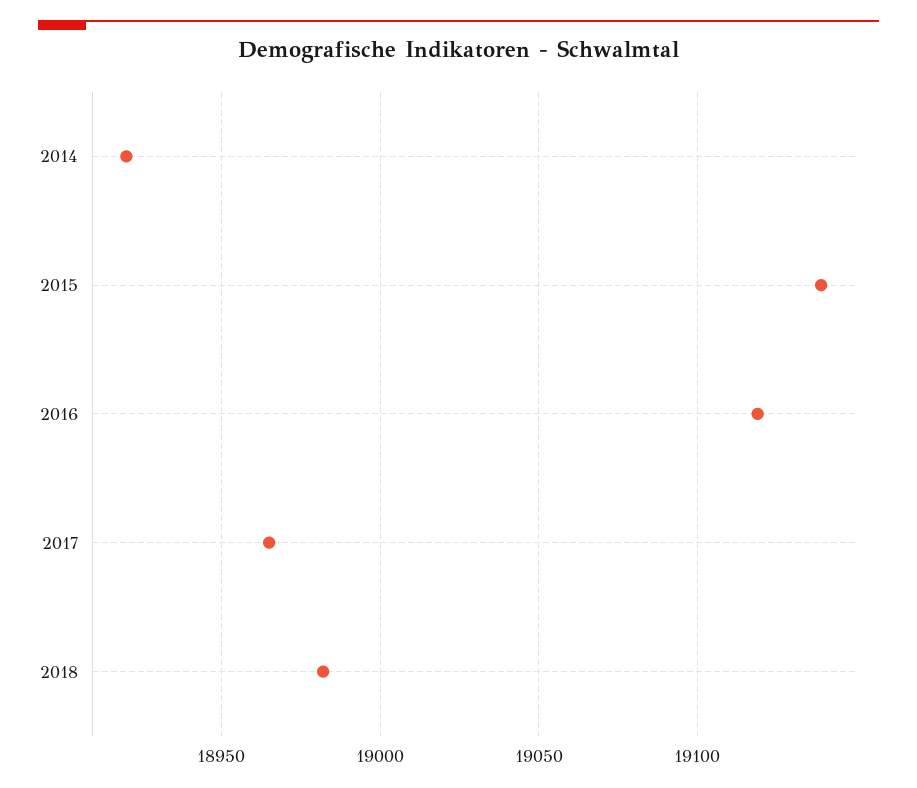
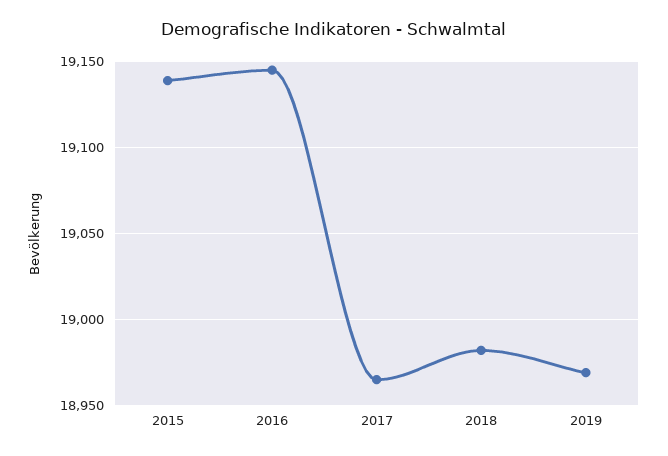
2014: 18920 -> none
2016: 19120 -> 19145
2019: none -> 18970

